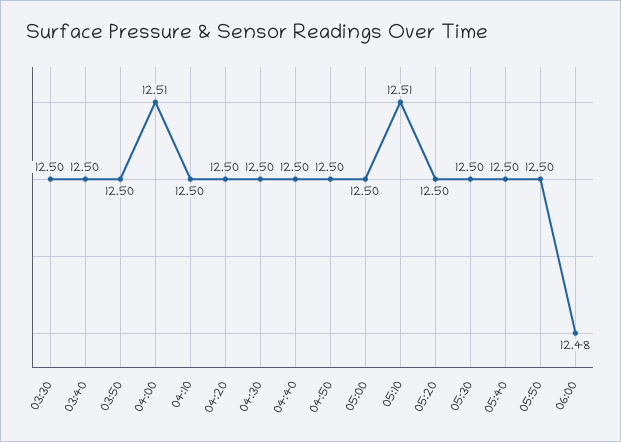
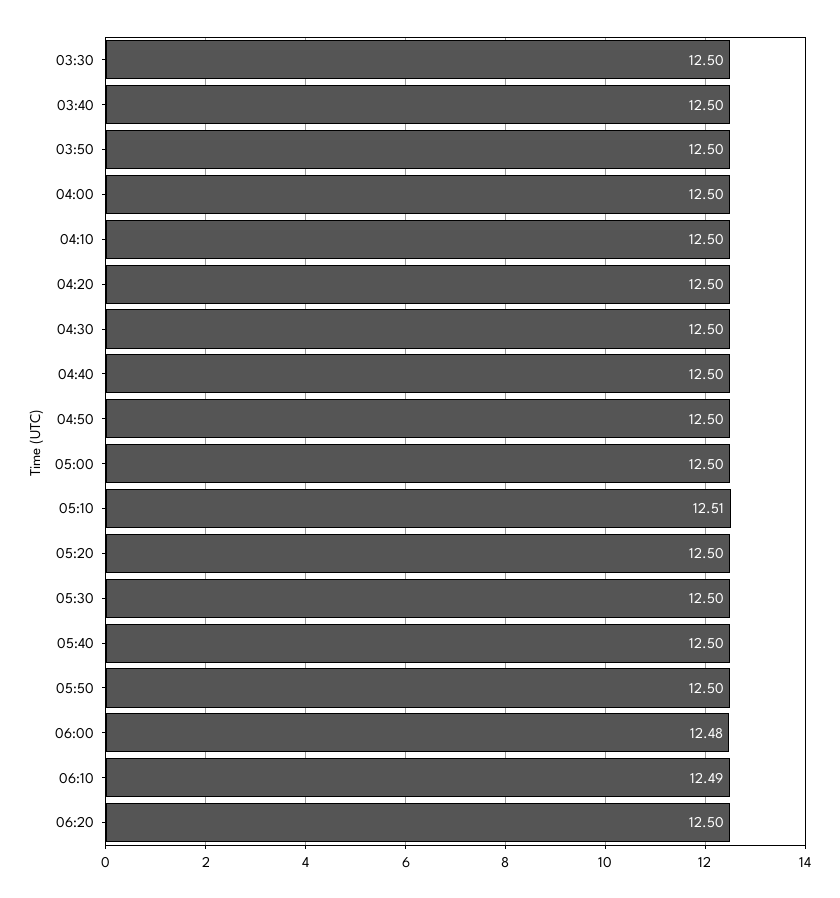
04:00: 12.51 -> 12.5
06:10: none -> 12.49
06:20: none -> 12.5

